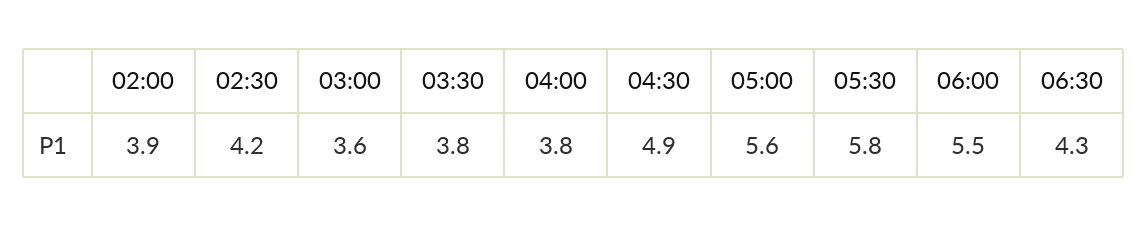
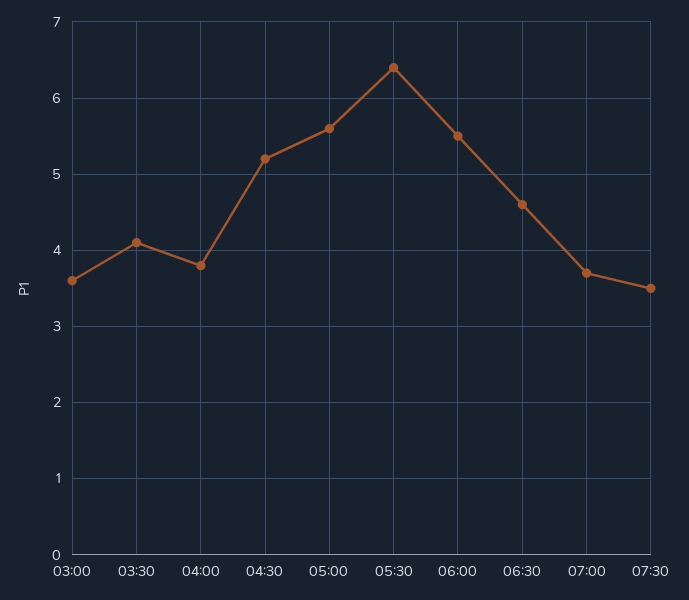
02:00: 3.9 -> none
02:30: 4.2 -> none
03:30: 3.8 -> 4.1
04:30: 4.9 -> 5.2
05:30: 5.8 -> 6.4
06:30: 4.3 -> 4.6
07:00: none -> 3.7
07:30: none -> 3.5

